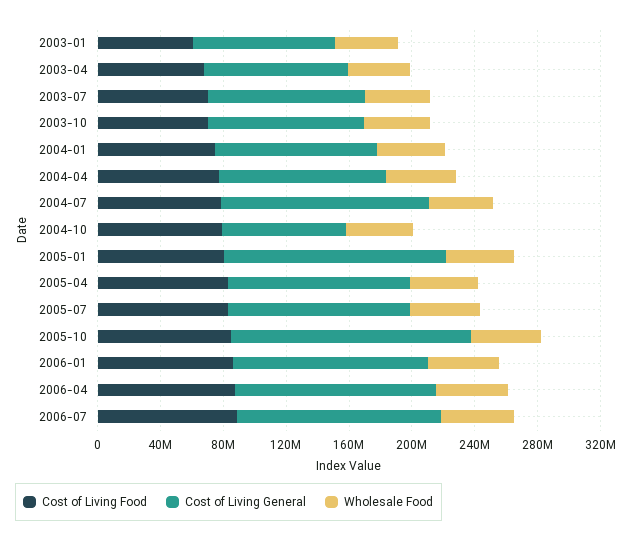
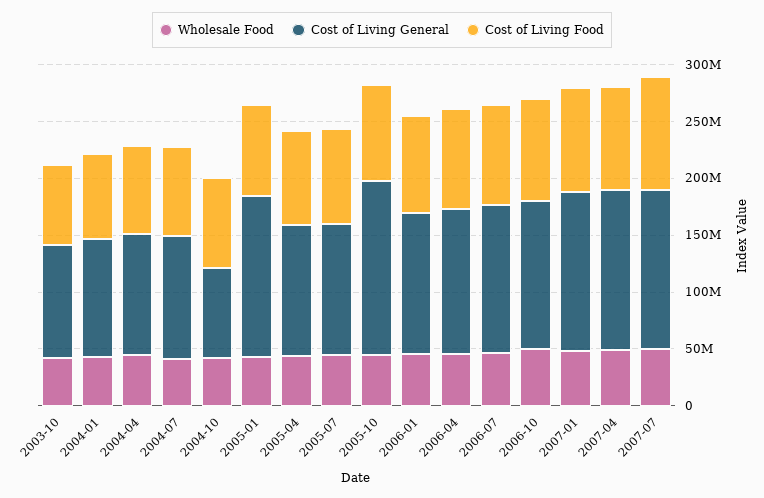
Cost of Living Food, 2003-01: 60000000 -> none
Cost of Living General, 2003-01: 90000000 -> none
Wholesale Food, 2003-01: 40000000 -> none
Cost of Living Food, 2003-04: 70000000 -> none
Cost of Living General, 2003-04: 90000000 -> none
Wholesale Food, 2003-04: 40000000 -> none
Cost of Living Food, 2003-07: 70000000 -> none
Cost of Living General, 2003-07: 100000000 -> none
Wholesale Food, 2003-07: 40000000 -> none
Cost of Living General, 2004-07: 130000000 -> 110000000
Wholesale Food, 2006-10: none -> 50000000
Cost of Living General, 2006-10: none -> 130000000
Cost of Living Food, 2006-10: none -> 90000000
Wholesale Food, 2007-01: none -> 50000000
Cost of Living General, 2007-01: none -> 140000000
Cost of Living Food, 2007-01: none -> 90000000
Wholesale Food, 2007-04: none -> 50000000
Cost of Living General, 2007-04: none -> 140000000
Cost of Living Food, 2007-04: none -> 90000000
Wholesale Food, 2007-07: none -> 50000000
Cost of Living General, 2007-07: none -> 140000000
Cost of Living Food, 2007-07: none -> 100000000

